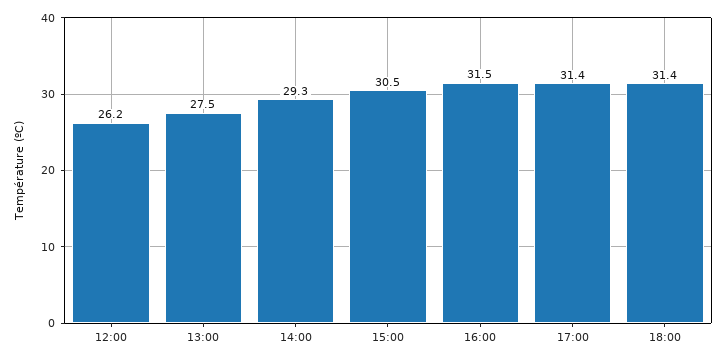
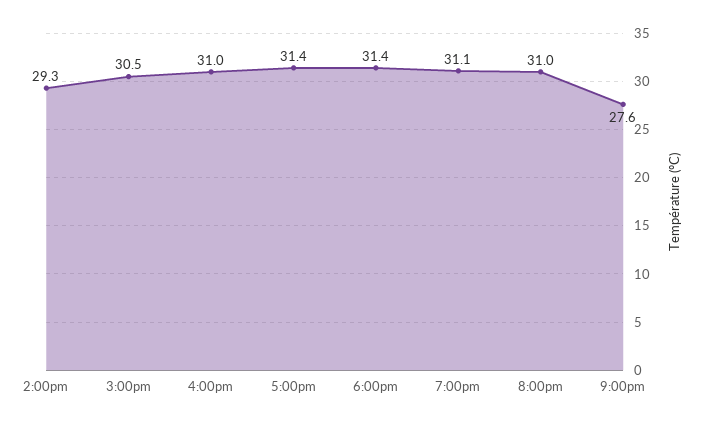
12:00: 26.2 -> none
13:00: 27.5 -> none
16:00: 31.5 -> 31
7:00pm: none -> 31.1
8:00pm: none -> 31
9:00pm: none -> 27.6

